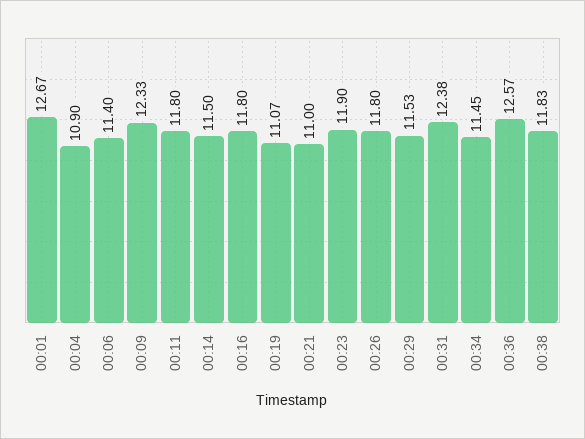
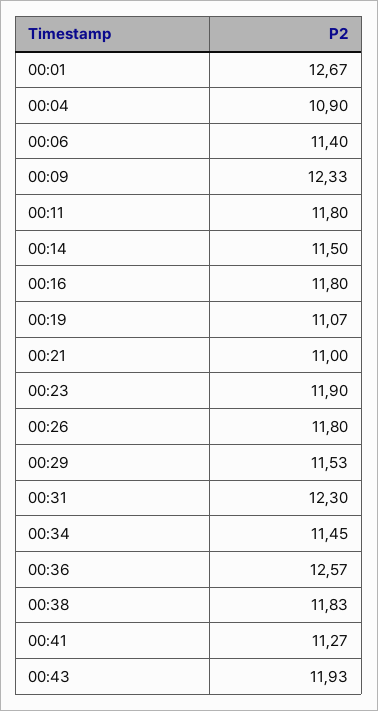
00:31: 12.38 -> 12.3
00:41: none -> 11.27
00:43: none -> 11.93

